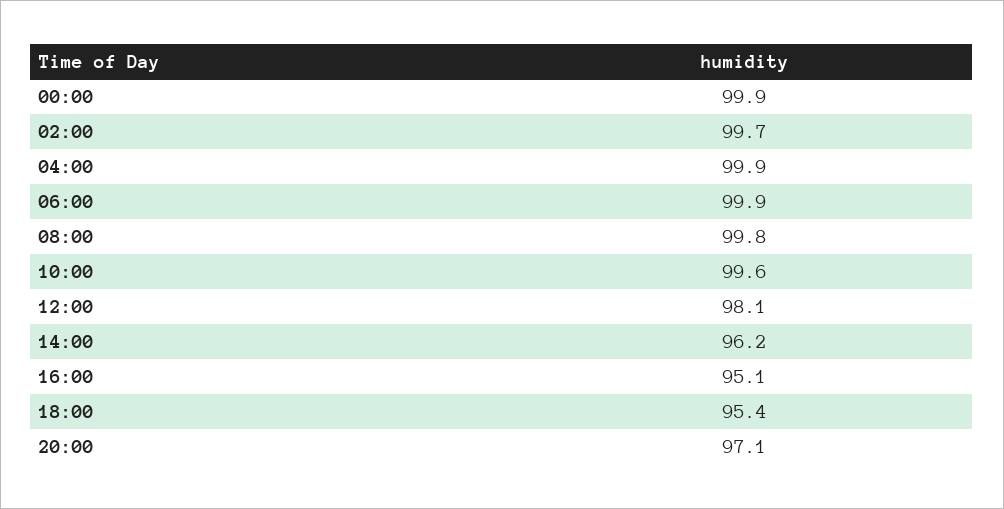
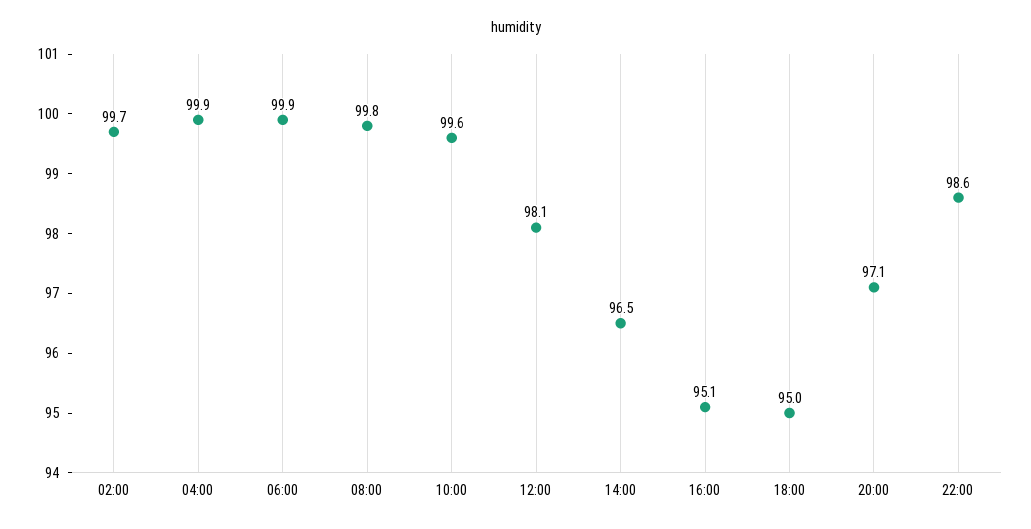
00:00: 99.9 -> none
14:00: 96.2 -> 96.5
18:00: 95.4 -> 95
22:00: none -> 98.6

